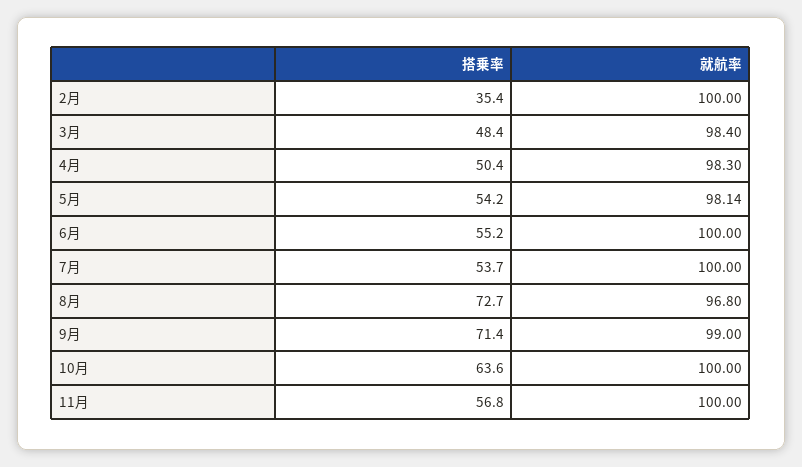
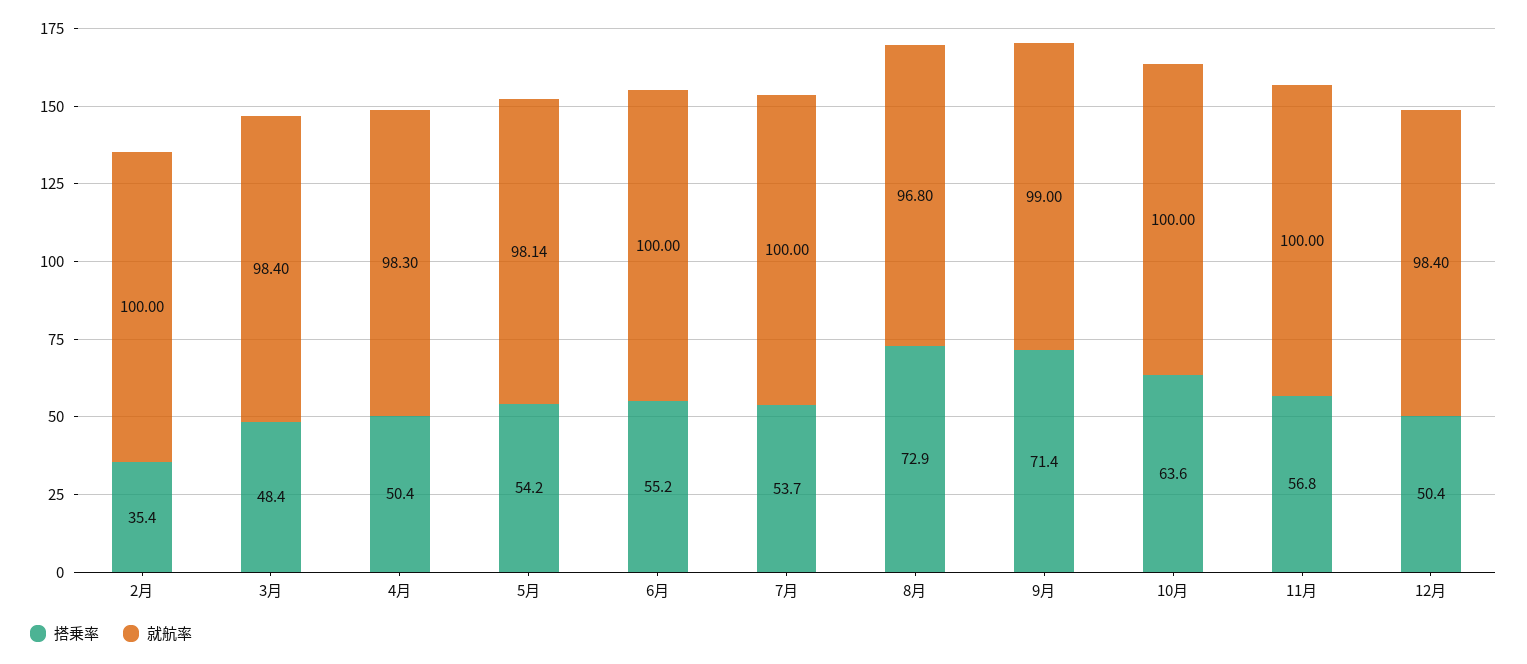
搭乗率, 8月: 72.7 -> 72.9
搭乗率, 12月: none -> 50.4
就航率, 12月: none -> 98.4

